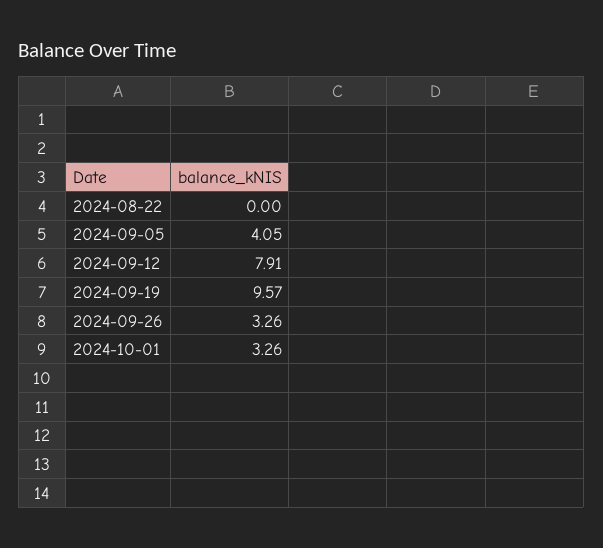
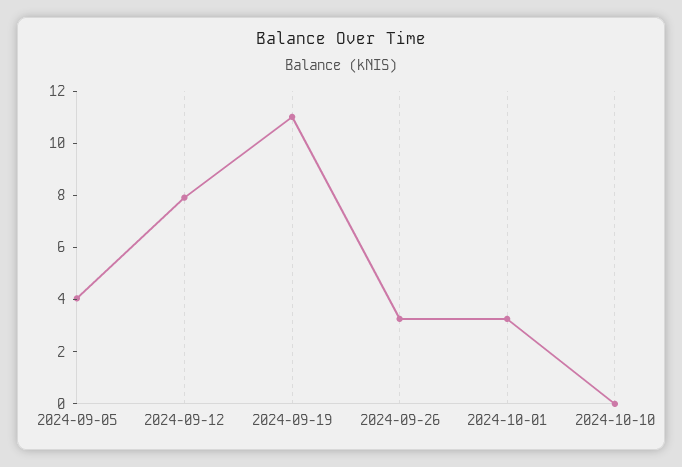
2024-08-22: 0 -> none
2024-09-19: 9.57 -> 11
2024-10-10: none -> 0

